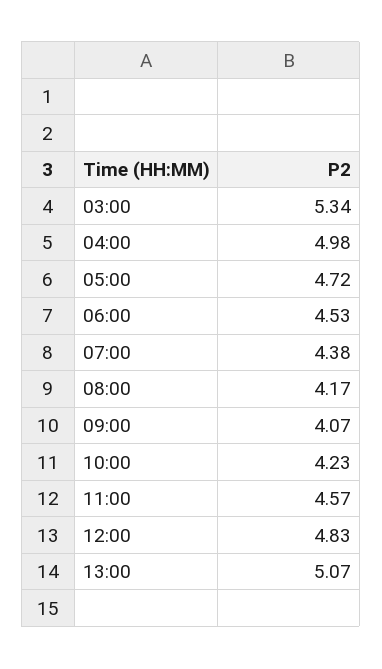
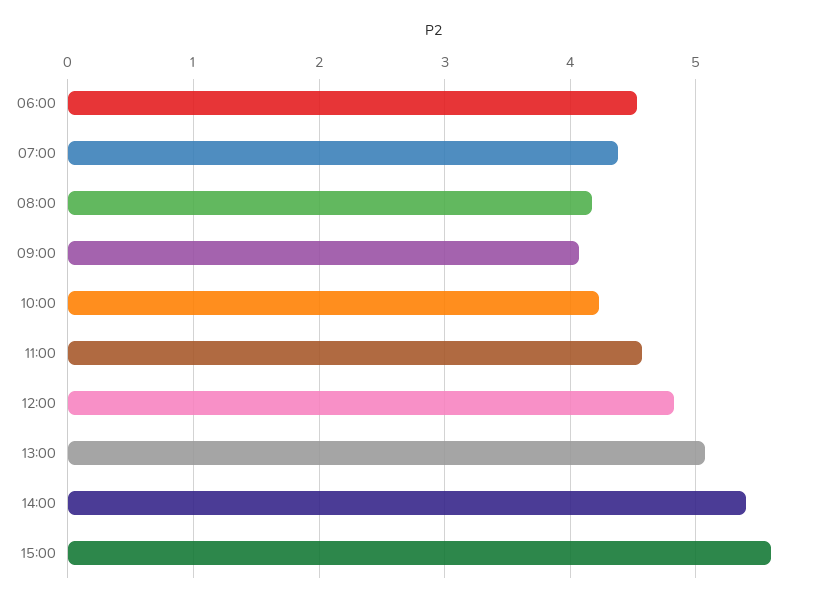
03:00: 5.34 -> none
04:00: 4.98 -> none
05:00: 4.72 -> none
14:00: none -> 5.4
15:00: none -> 5.6

